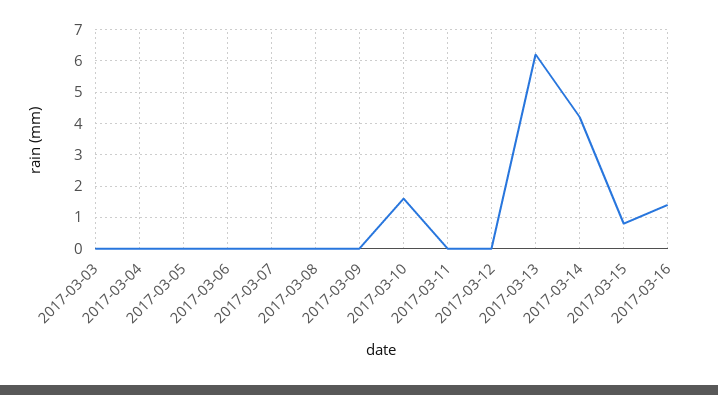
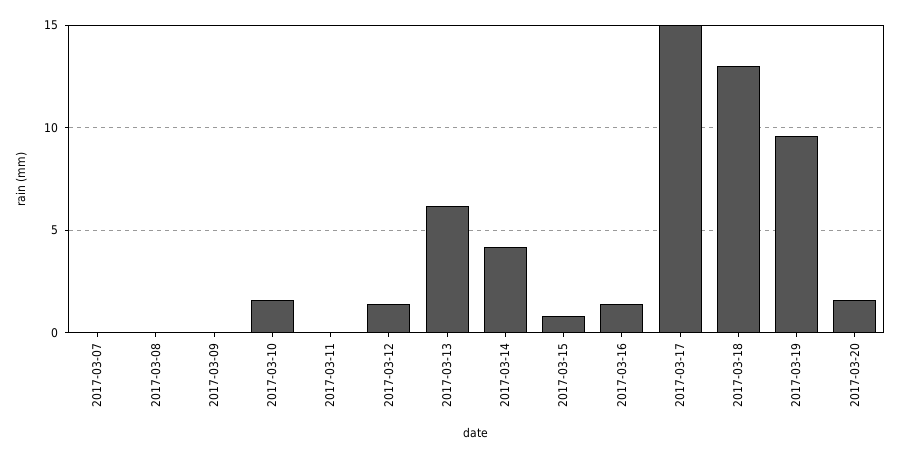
2017-03-03: 0 -> none
2017-03-04: 0 -> none
2017-03-05: 0 -> none
2017-03-06: 0 -> none
2017-03-12: 0 -> 1.5
2017-03-17: none -> 15
2017-03-18: none -> 13
2017-03-19: none -> 9.5
2017-03-20: none -> 1.5

